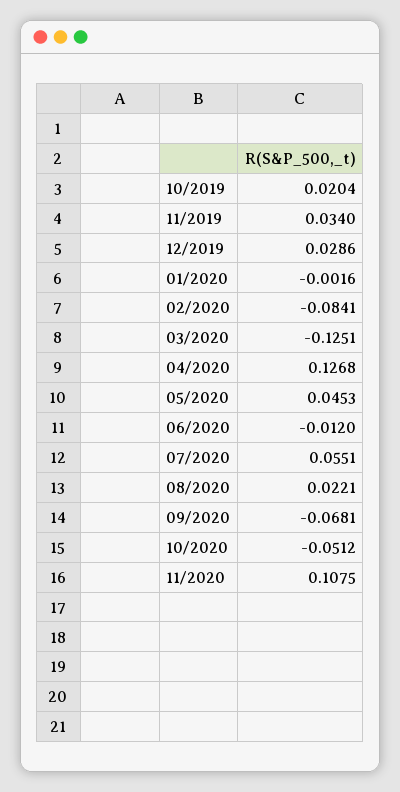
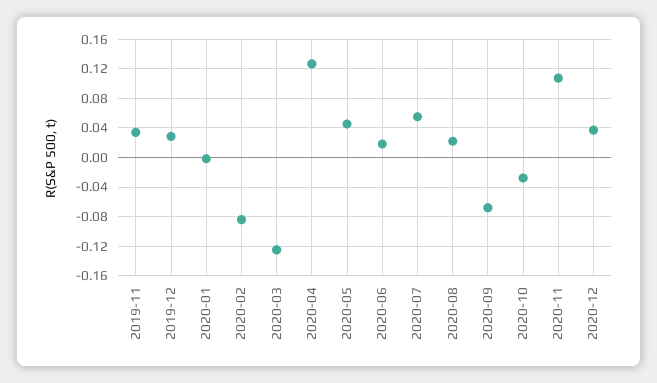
10/2019: 0.0204 -> none
06/2020: -0.012 -> 0.02
10/2020: -0.0512 -> -0.03
2020-12: none -> 0.04

